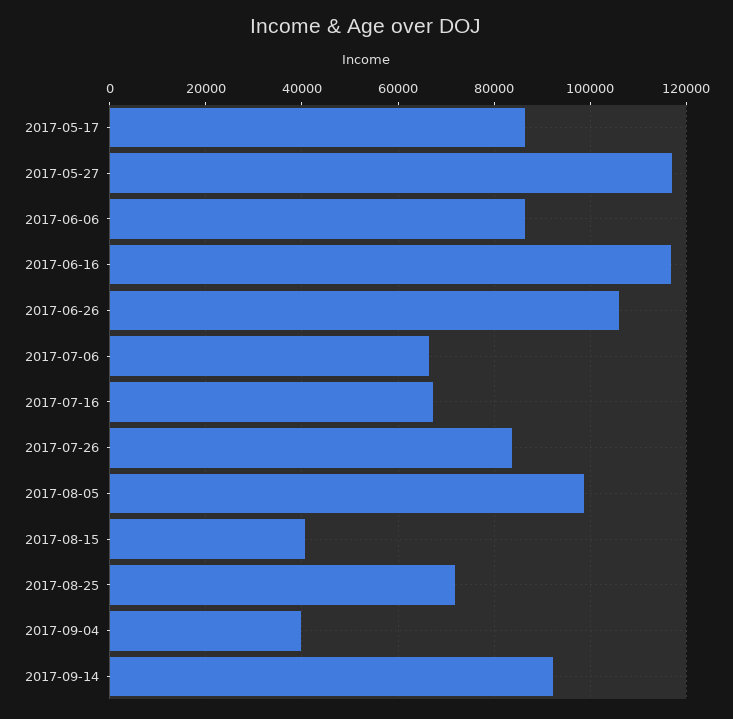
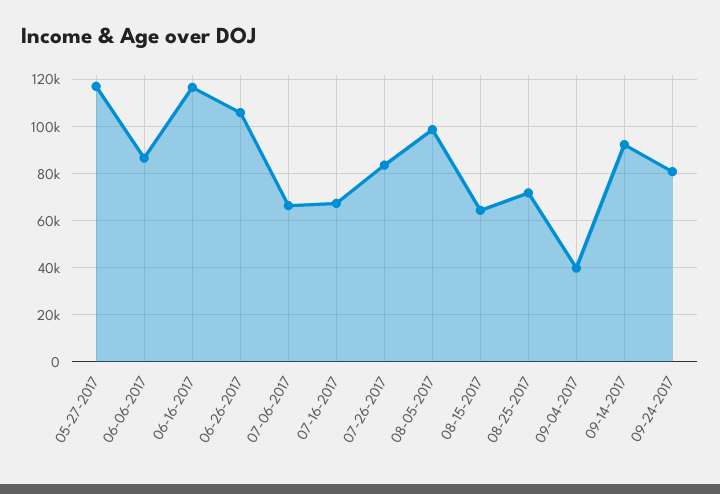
2017-05-17: 86000 -> none
2017-08-15: 40000 -> 65000
09-24-2017: none -> 80000

